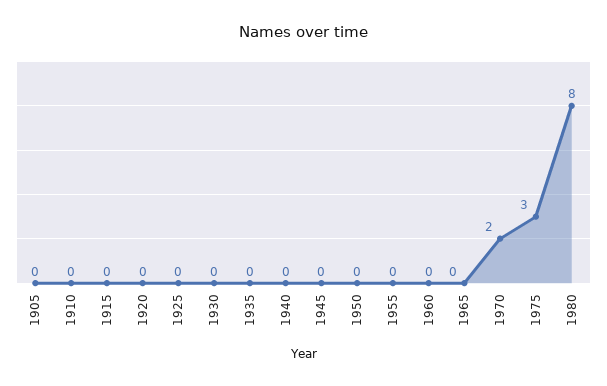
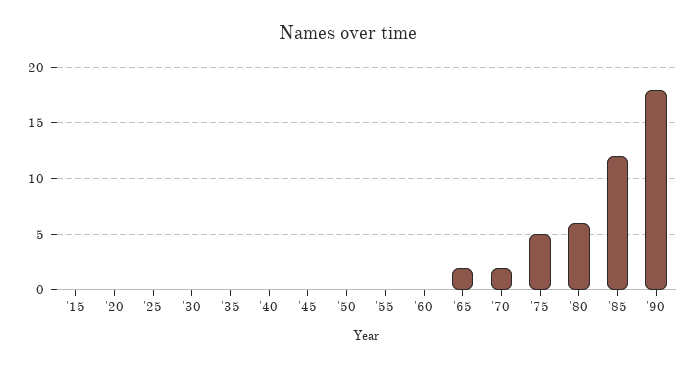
1905: 0 -> none
1910: 0 -> none
1965: 0 -> 2
1975: 3 -> 5
1980: 8 -> 6
'85: none -> 12
'90: none -> 18

